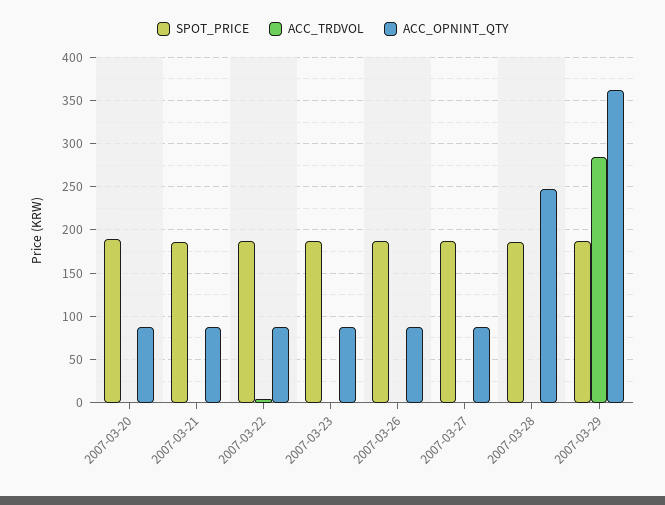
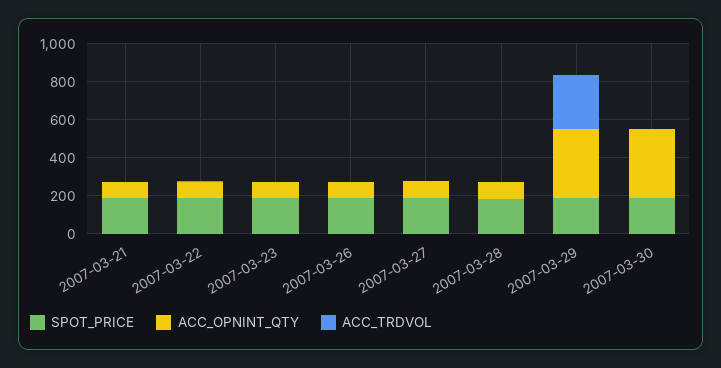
SPOT_PRICE, 2007-03-20: 190 -> none
ACC_TRDVOL, 2007-03-20: 0 -> none
ACC_OPNINT_QTY, 2007-03-20: 90 -> none
ACC_OPNINT_QTY, 2007-03-28: 250 -> 100
SPOT_PRICE, 2007-03-30: none -> 200
ACC_OPNINT_QTY, 2007-03-30: none -> 350
ACC_TRDVOL, 2007-03-30: none -> 0

